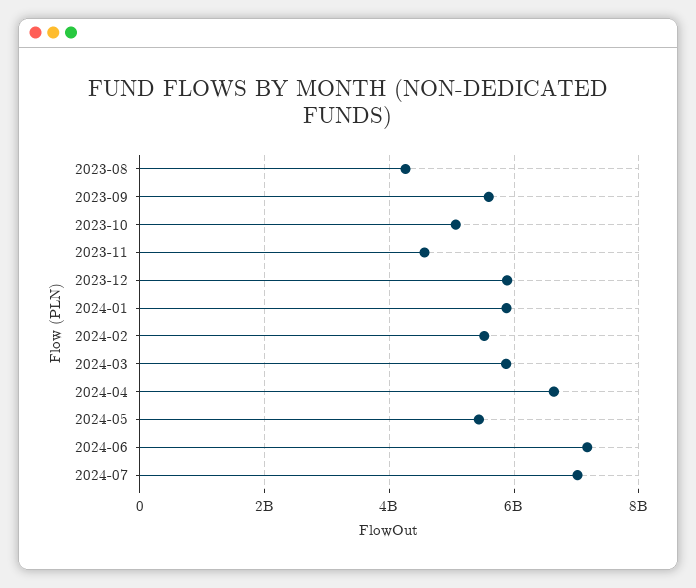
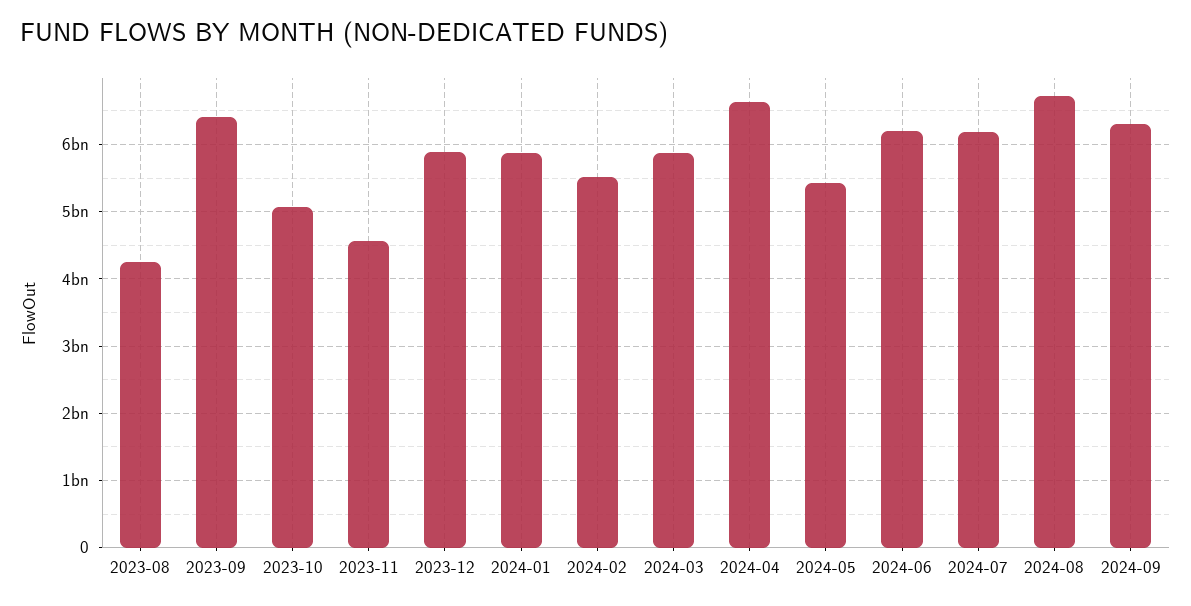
2023-09: 5600000000 -> 6400000000
2024-06: 7200000000 -> 6200000000
2024-07: 7000000000 -> 6200000000
2024-08: none -> 6700000000
2024-09: none -> 6300000000

